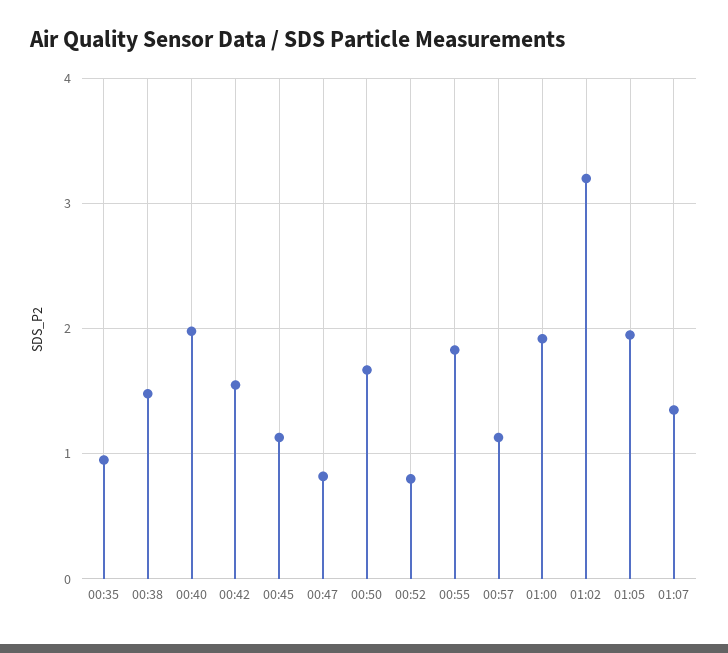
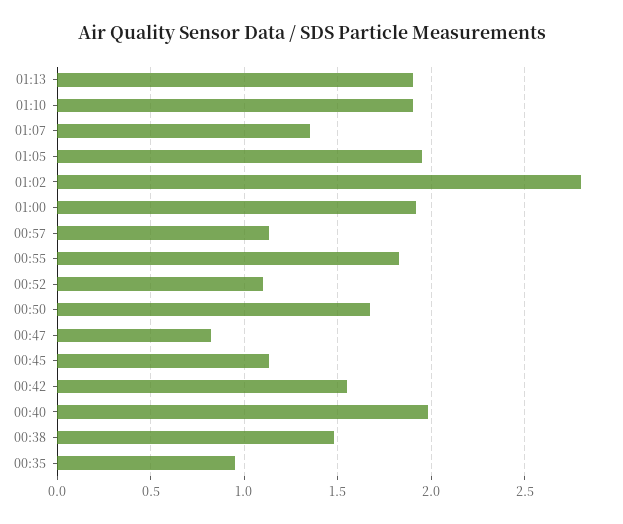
00:52: 0.8 -> 1.1
01:02: 3.2 -> 2.8
01:13: none -> 1.9
01:10: none -> 1.9

